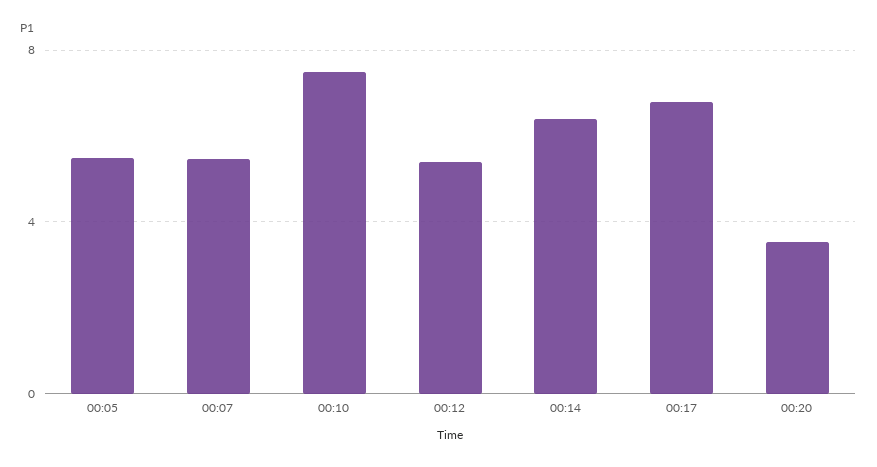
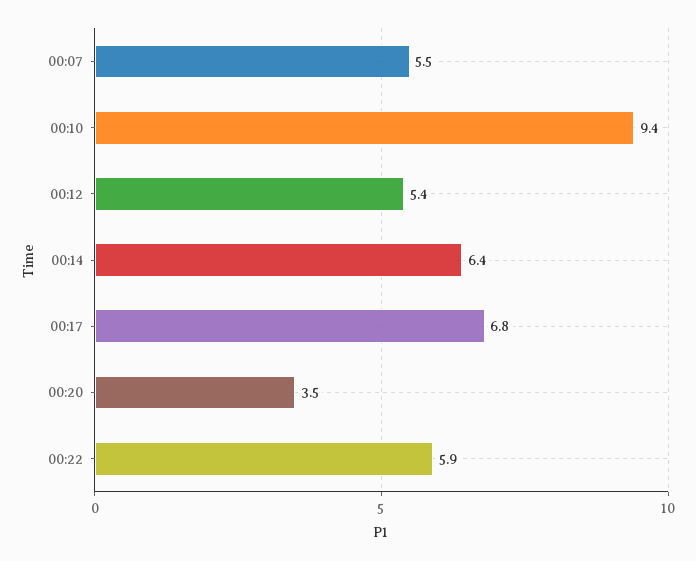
00:05: 5.5 -> none
00:10: 7.5 -> 9.4
00:22: none -> 5.9

